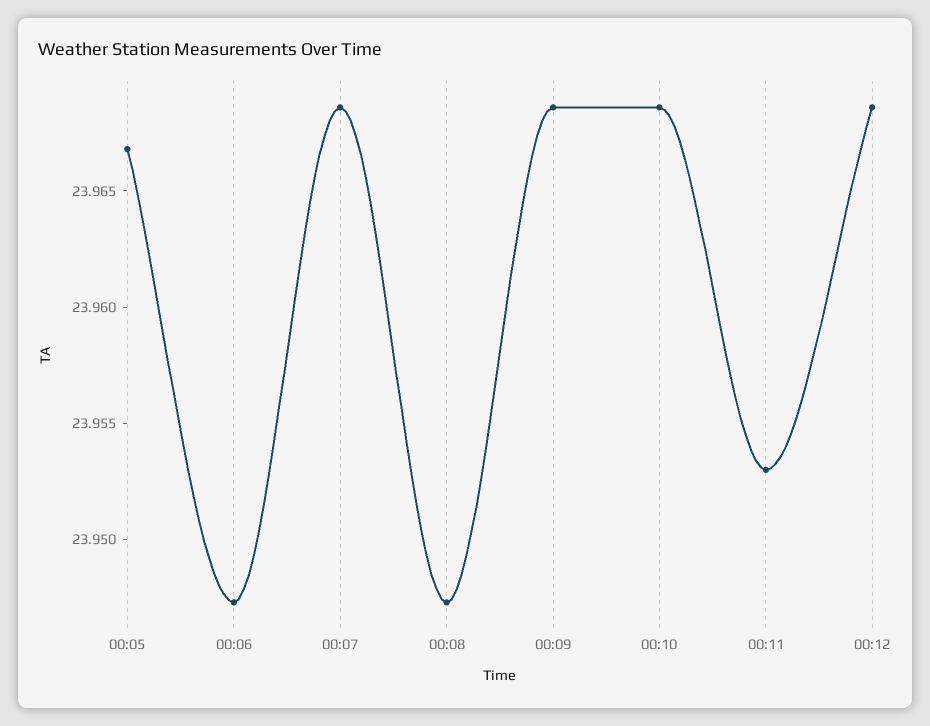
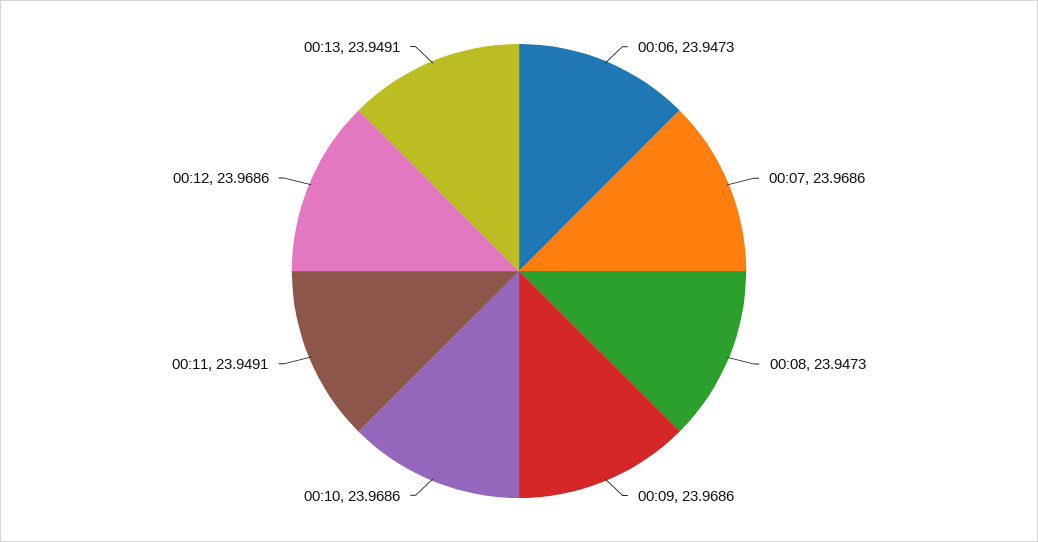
00:05: 23.967 -> none
00:11: 23.953 -> 23.9491
00:13: none -> 23.9491

